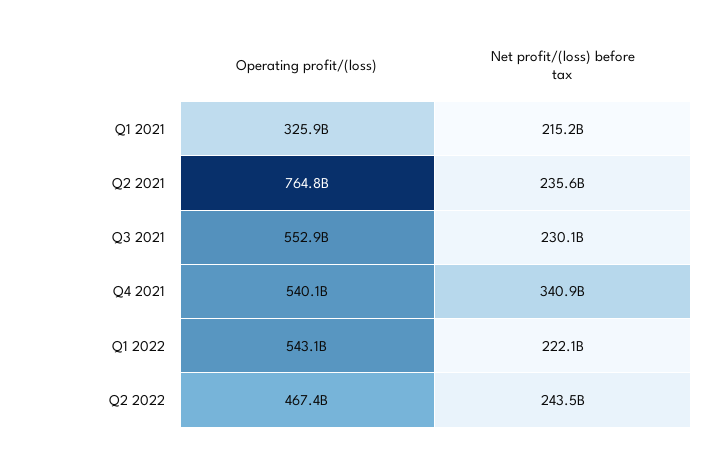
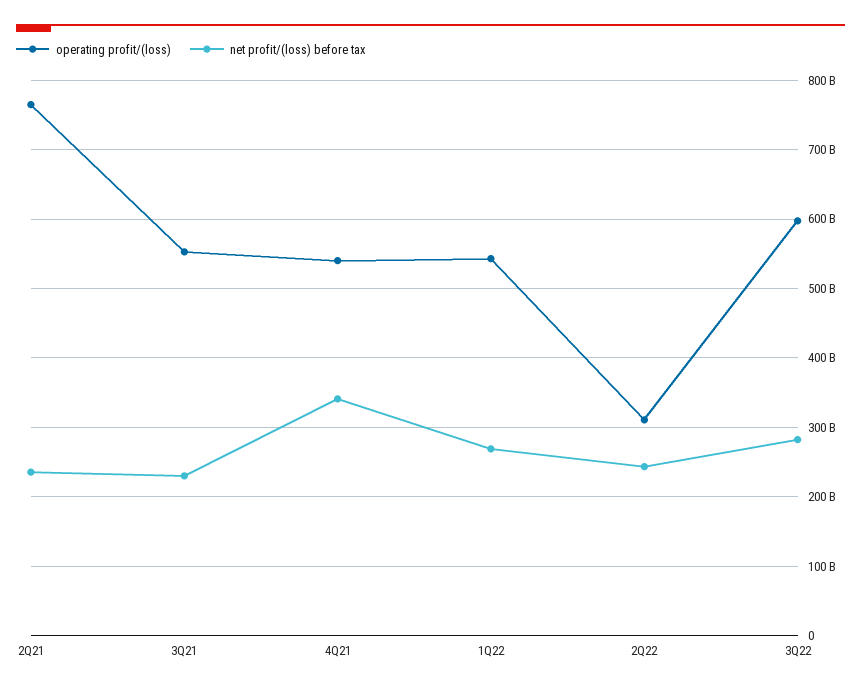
Operating profit/(loss), Q1 2021: 325900000000 -> none
Net profit/(loss) before tax, Q1 2021: 215200000000 -> none
Net profit/(loss) before tax, Q1 2022: 222100000000 -> 270000000000
Operating profit/(loss), Q2 2022: 467400000000 -> 310000000000
Operating profit/(loss), 3Q22: none -> 600000000000
Net profit/(loss) before tax, 3Q22: none -> 280000000000

